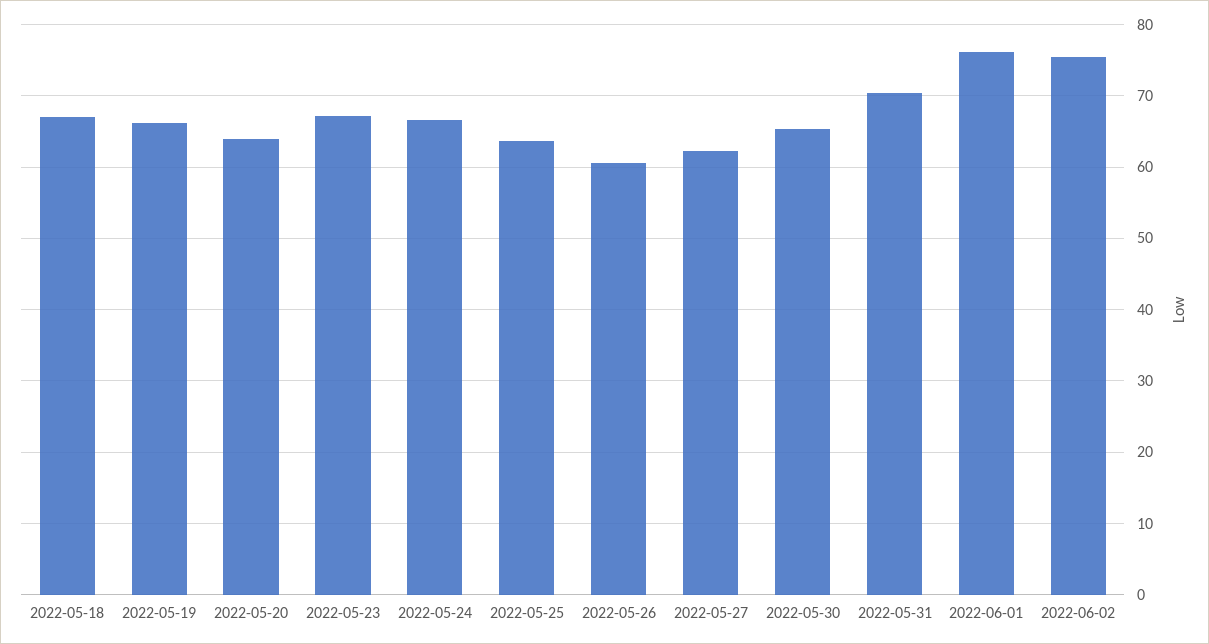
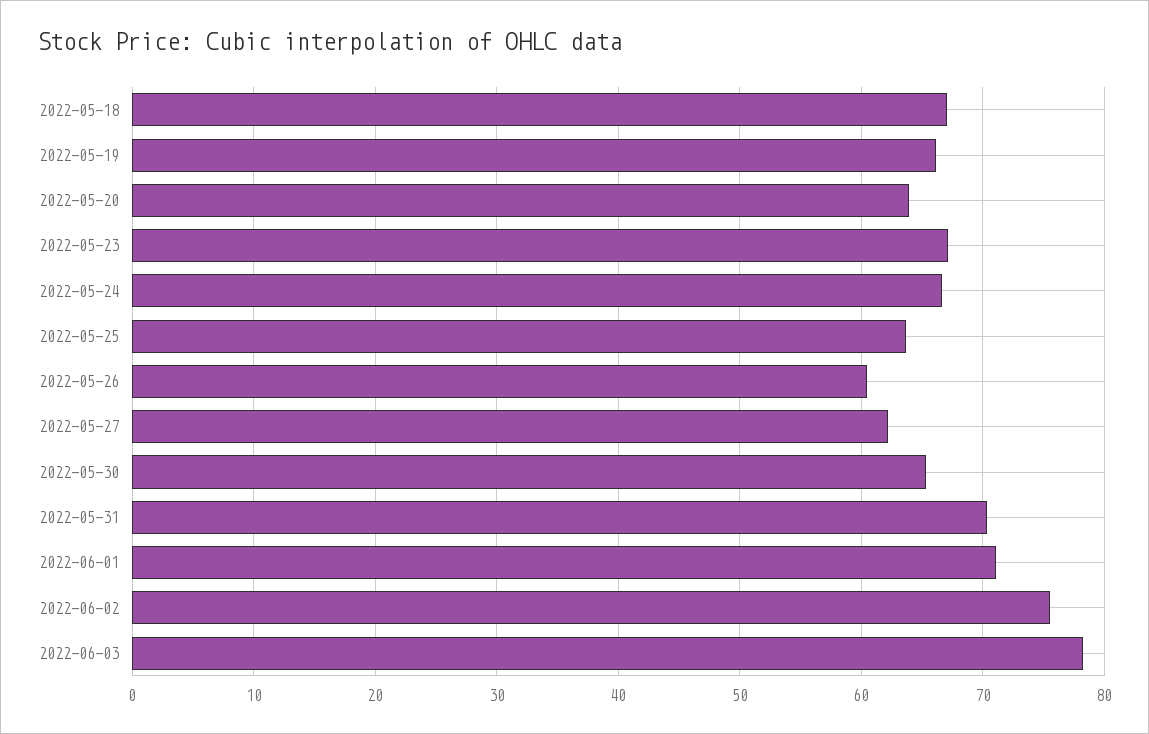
2022-06-01: 76 -> 71
2022-06-03: none -> 78

